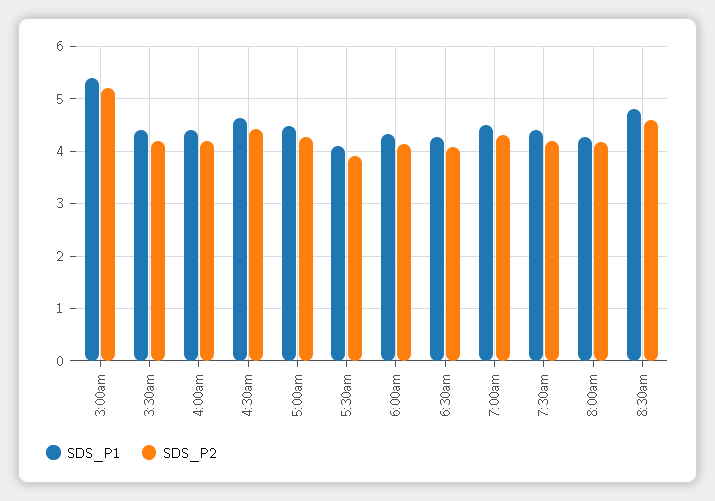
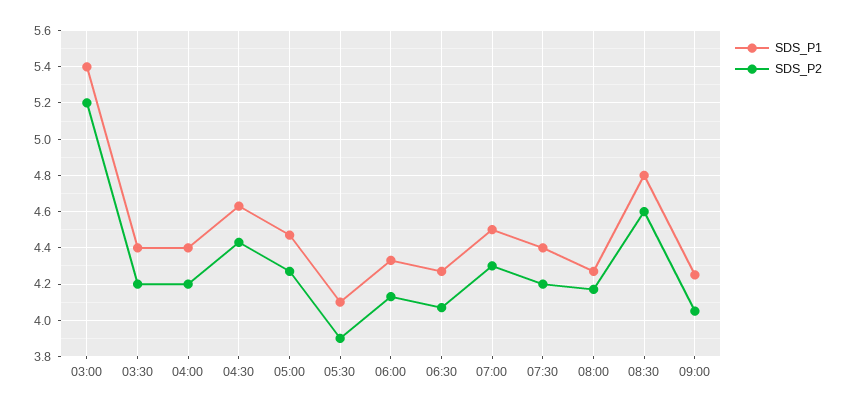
SDS_P1, 09:00: none -> 4.25
SDS_P2, 09:00: none -> 4.05

